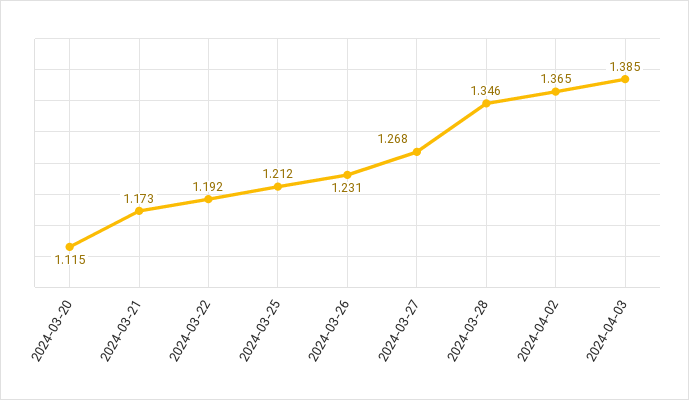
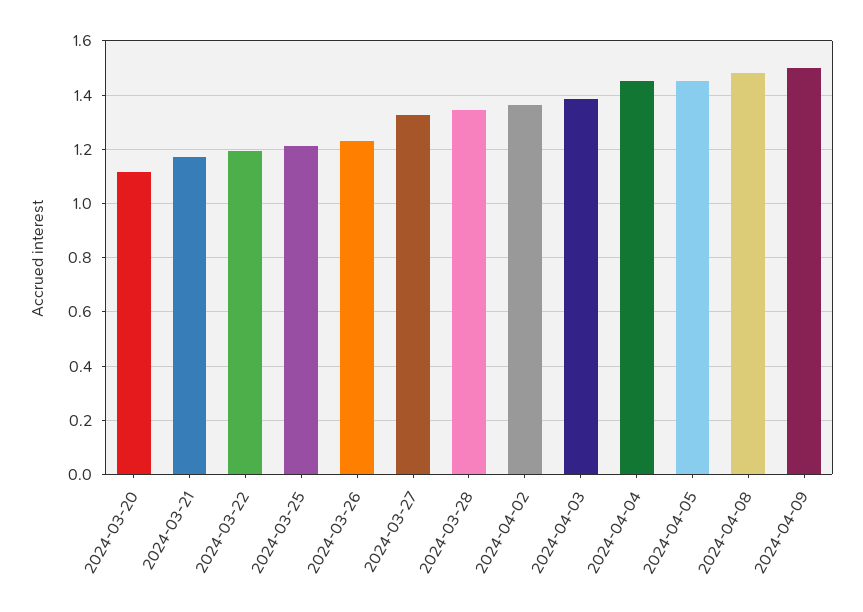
2024-03-27: 1.268 -> 1.325
2024-04-04: none -> 1.45
2024-04-05: none -> 1.45
2024-04-08: none -> 1.475
2024-04-09: none -> 1.5

